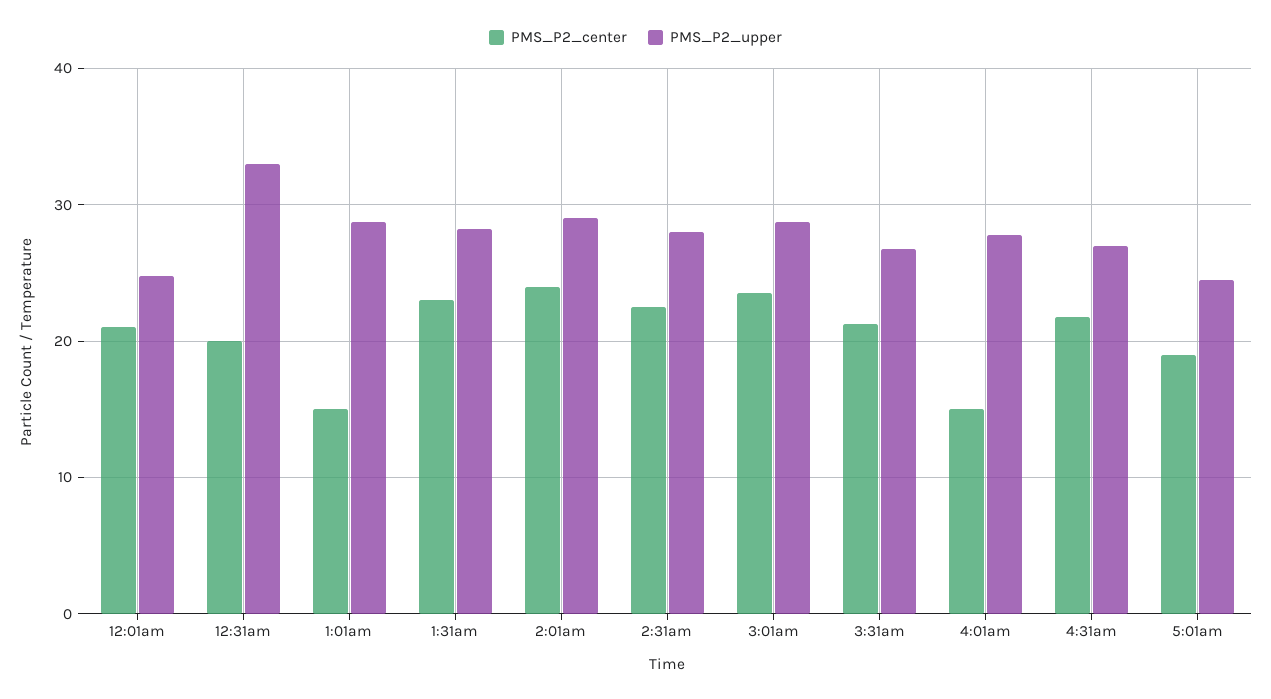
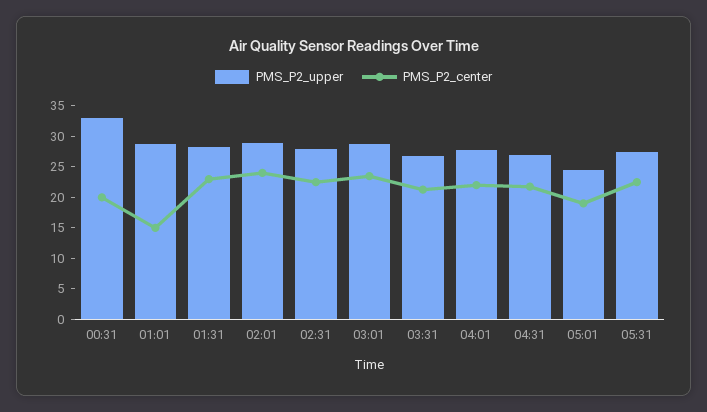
PMS_P2_center, 12:01am: 21 -> none
PMS_P2_upper, 12:01am: 25 -> none
PMS_P2_center, 4:01am: 15 -> 22.5
PMS_P2_upper, 05:31: none -> 27.5
PMS_P2_center, 05:31: none -> 22.5

